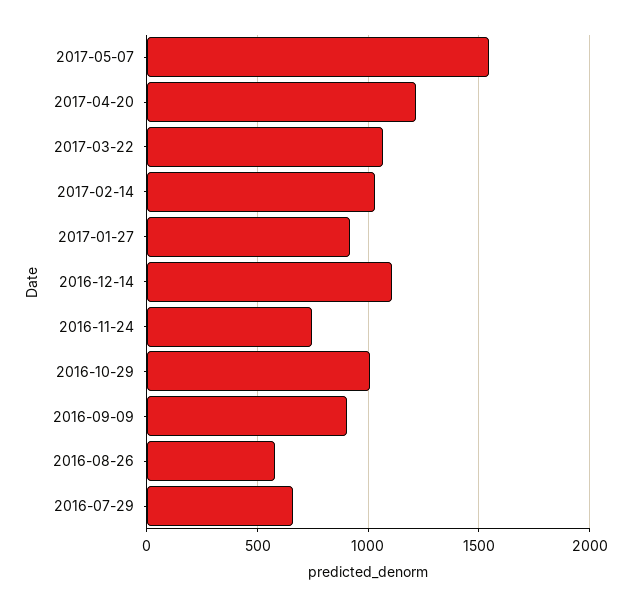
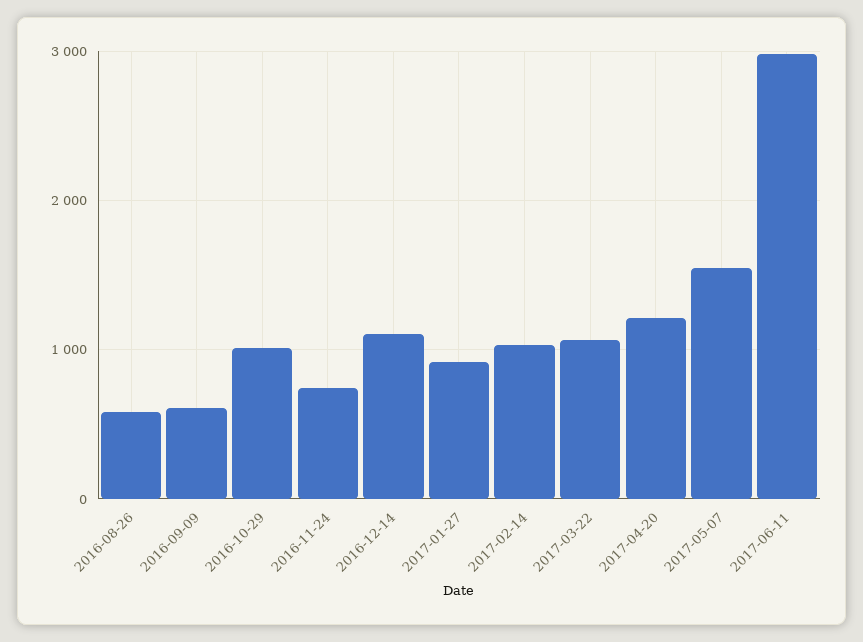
2016-09-09: 900 -> 600
2016-07-29: 650 -> none
2017-06-11: none -> 3000

